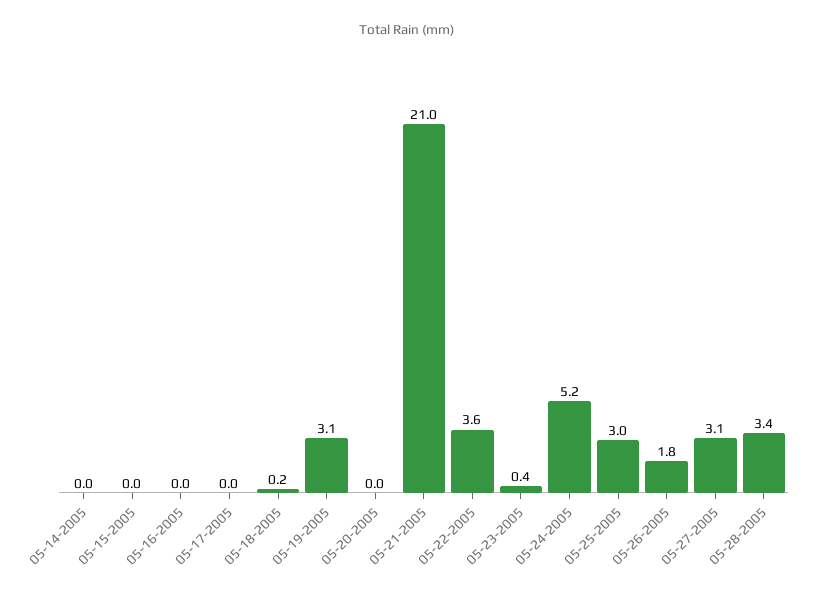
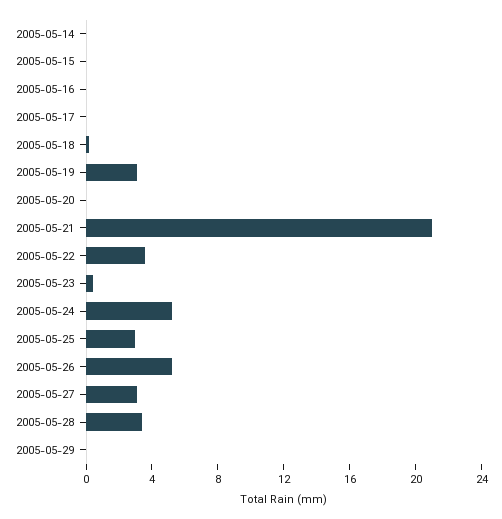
05-26-2005: 1.8 -> 5
2005-05-29: none -> 0

